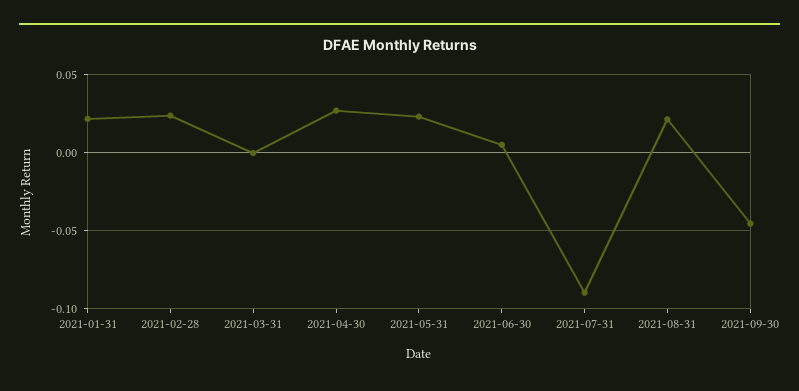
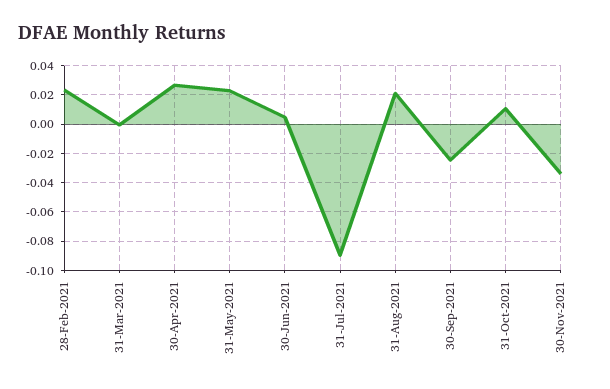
2021-01-31: 0.02 -> none
2021-09-30: -0.045 -> -0.025
31-Oct-2021: none -> 0.01
30-Nov-2021: none -> -0.035

